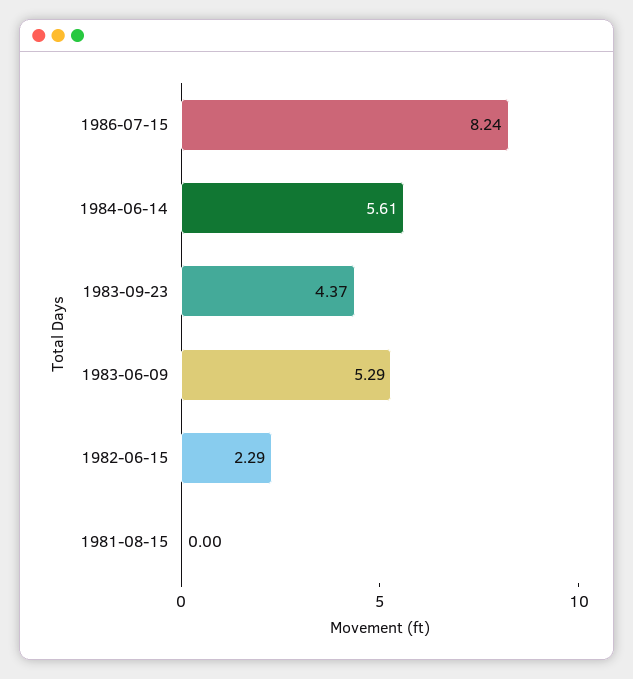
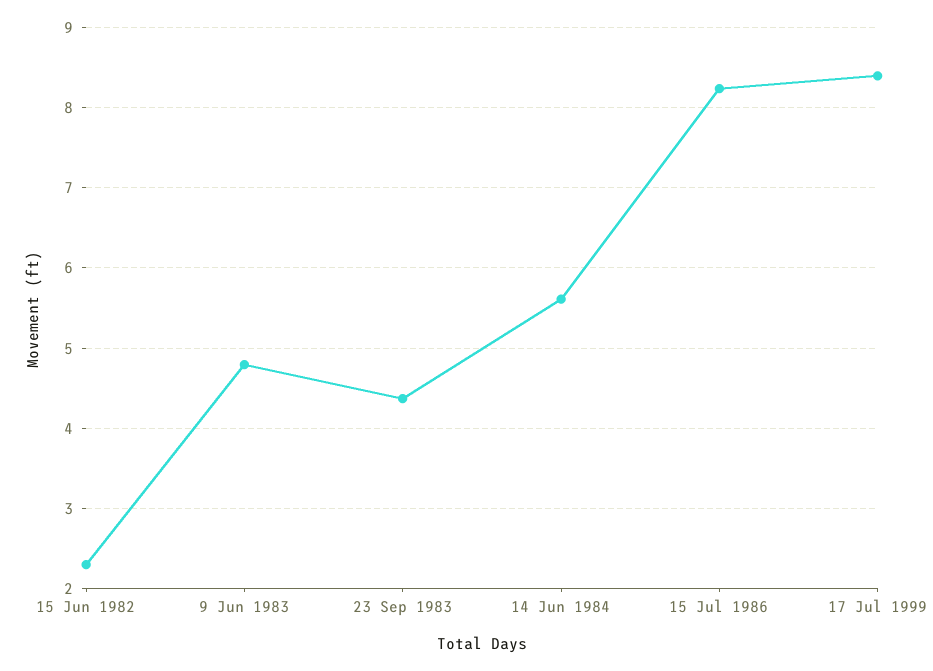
1983-06-09: 5.29 -> 4.8
1981-08-15: 0 -> none
17 Jul 1999: none -> 8.4

